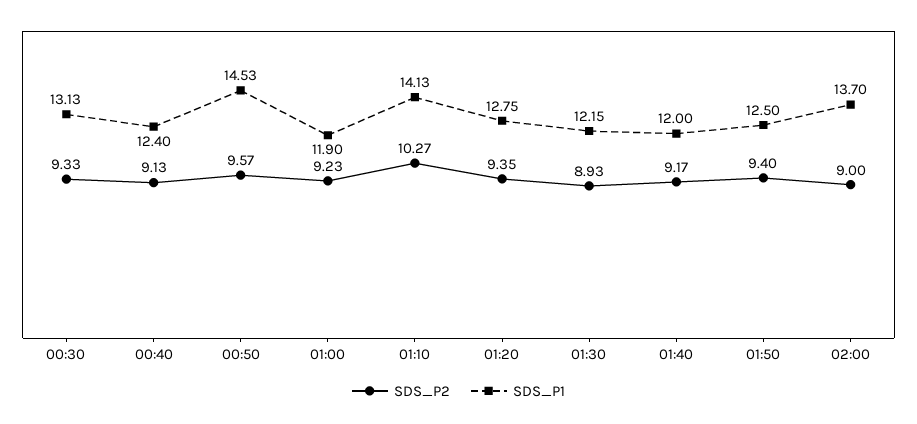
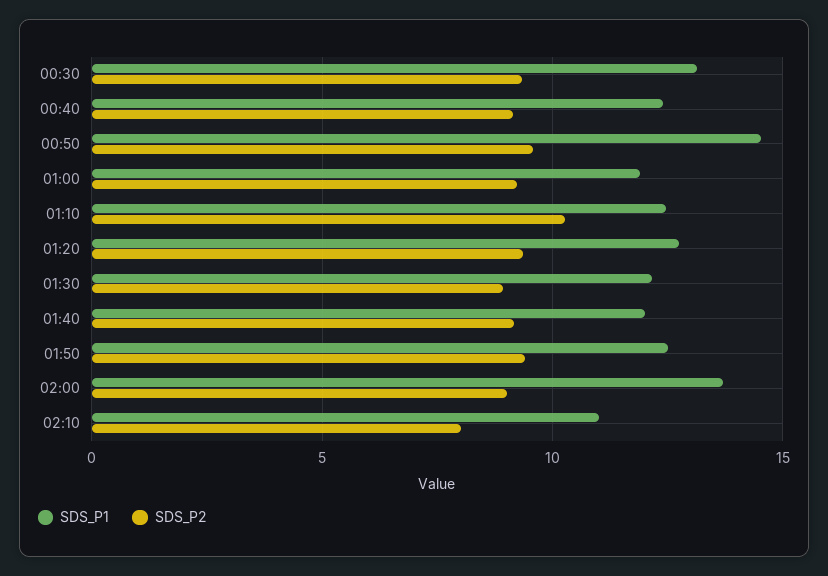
SDS_P1, 01:10: 14.13 -> 12.5
SDS_P1, 02:10: none -> 11
SDS_P2, 02:10: none -> 8

